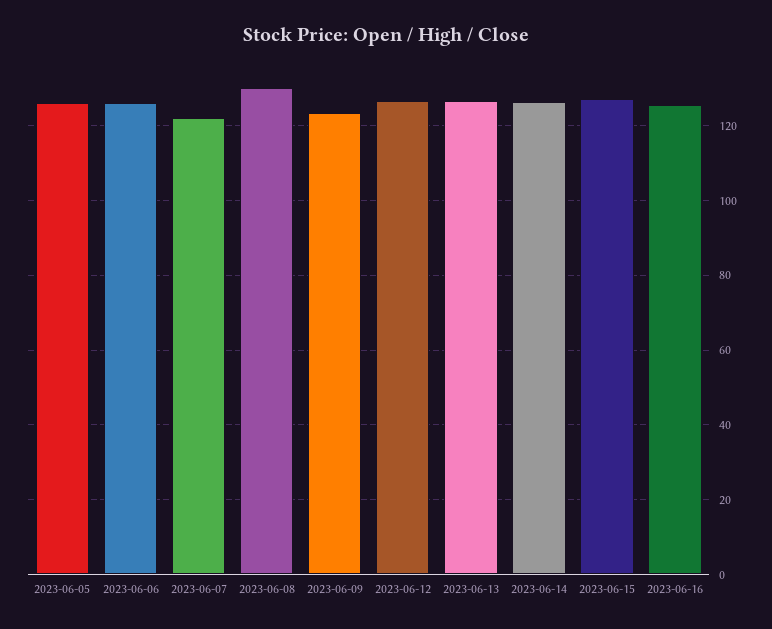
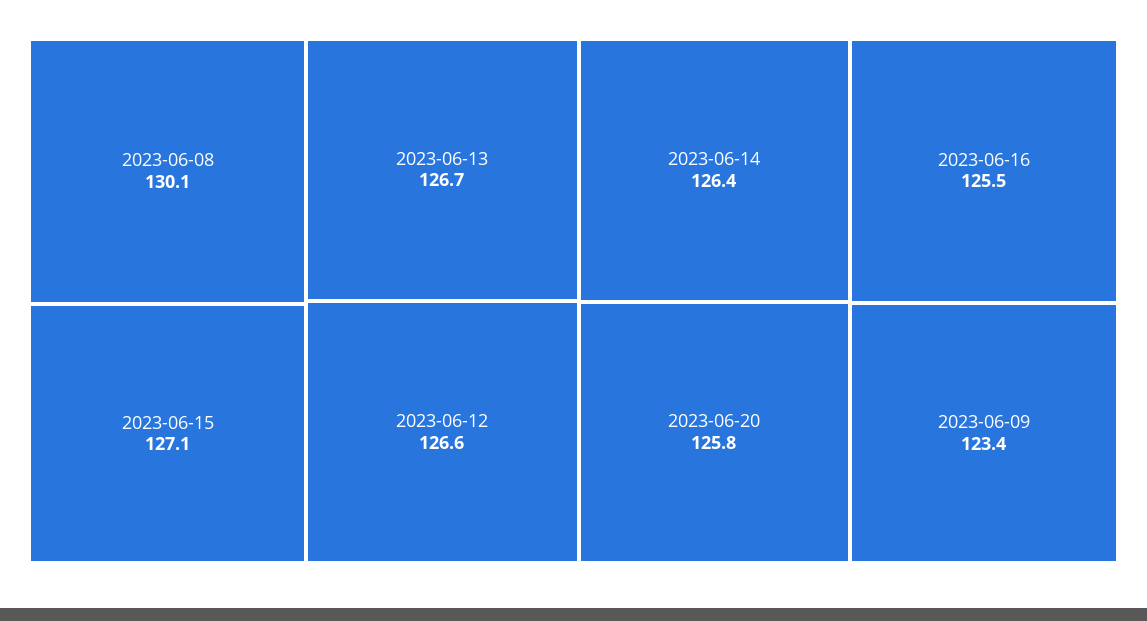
2023-06-05: 126 -> none
2023-06-06: 126 -> none
2023-06-07: 122 -> none
2023-06-20: none -> 125.8

